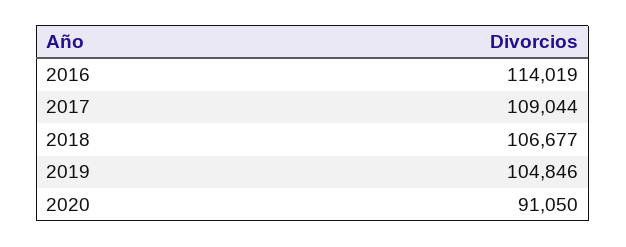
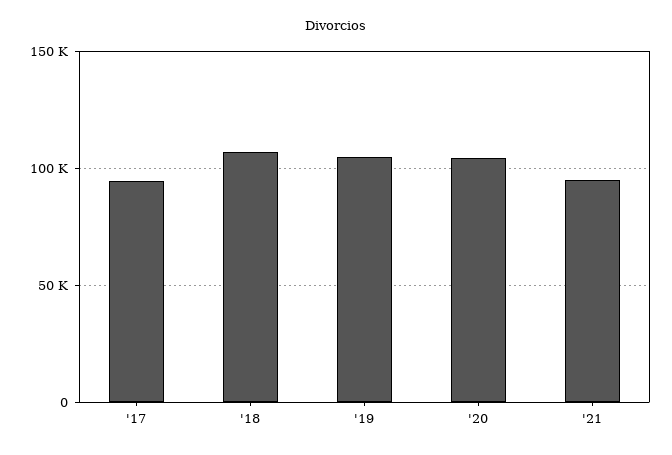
2016: 114019 -> none
2017: 109044 -> 95000
2020: 91050 -> 105000
'21: none -> 95000

